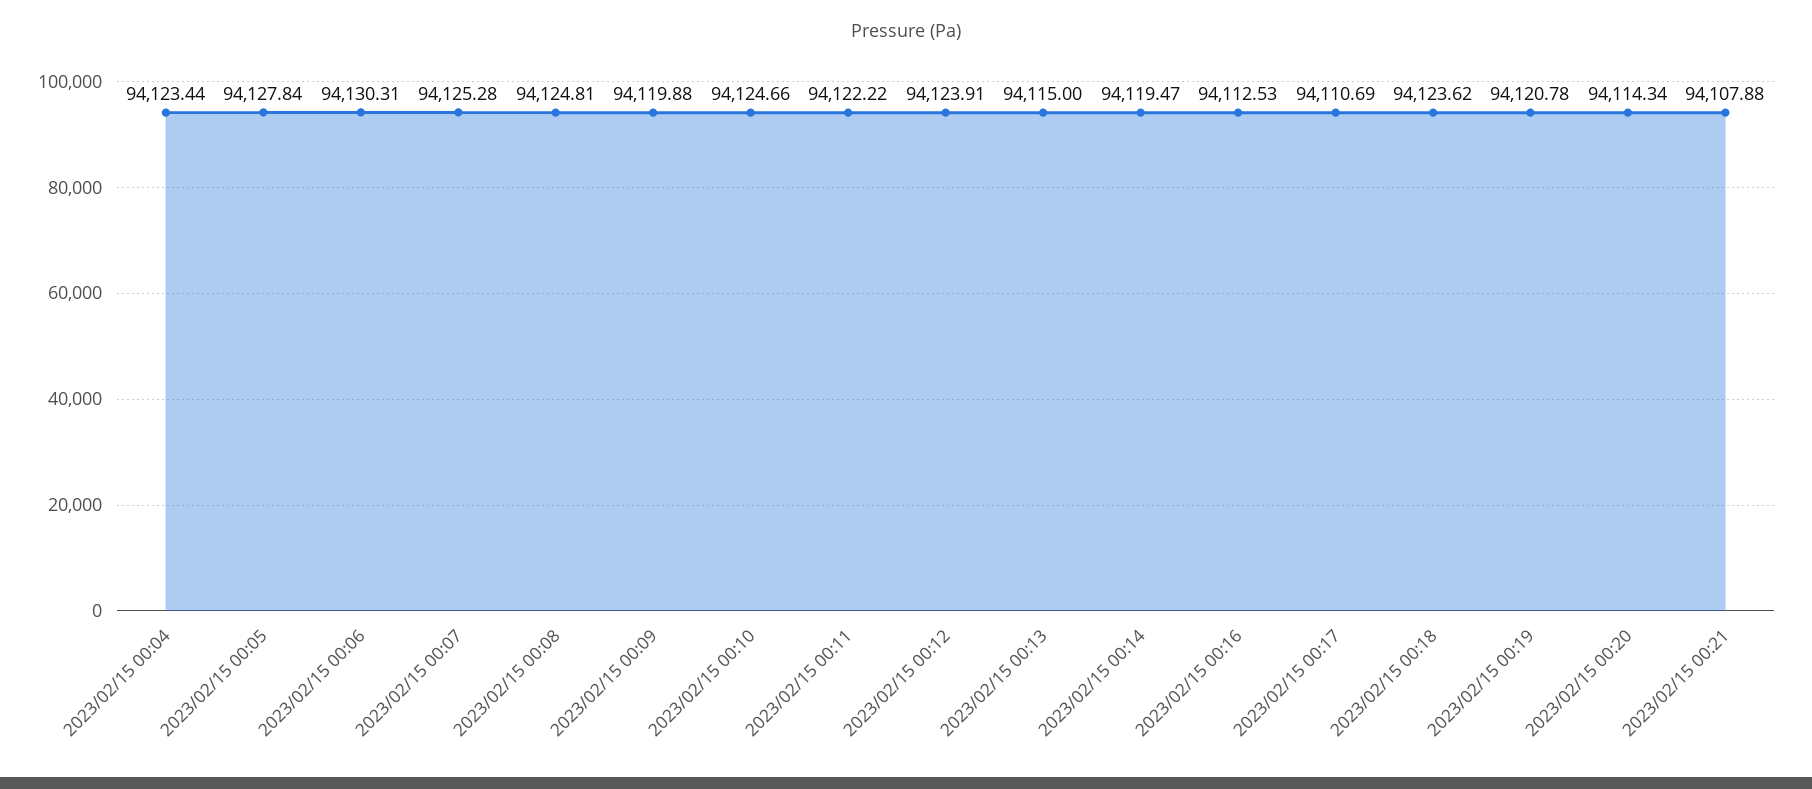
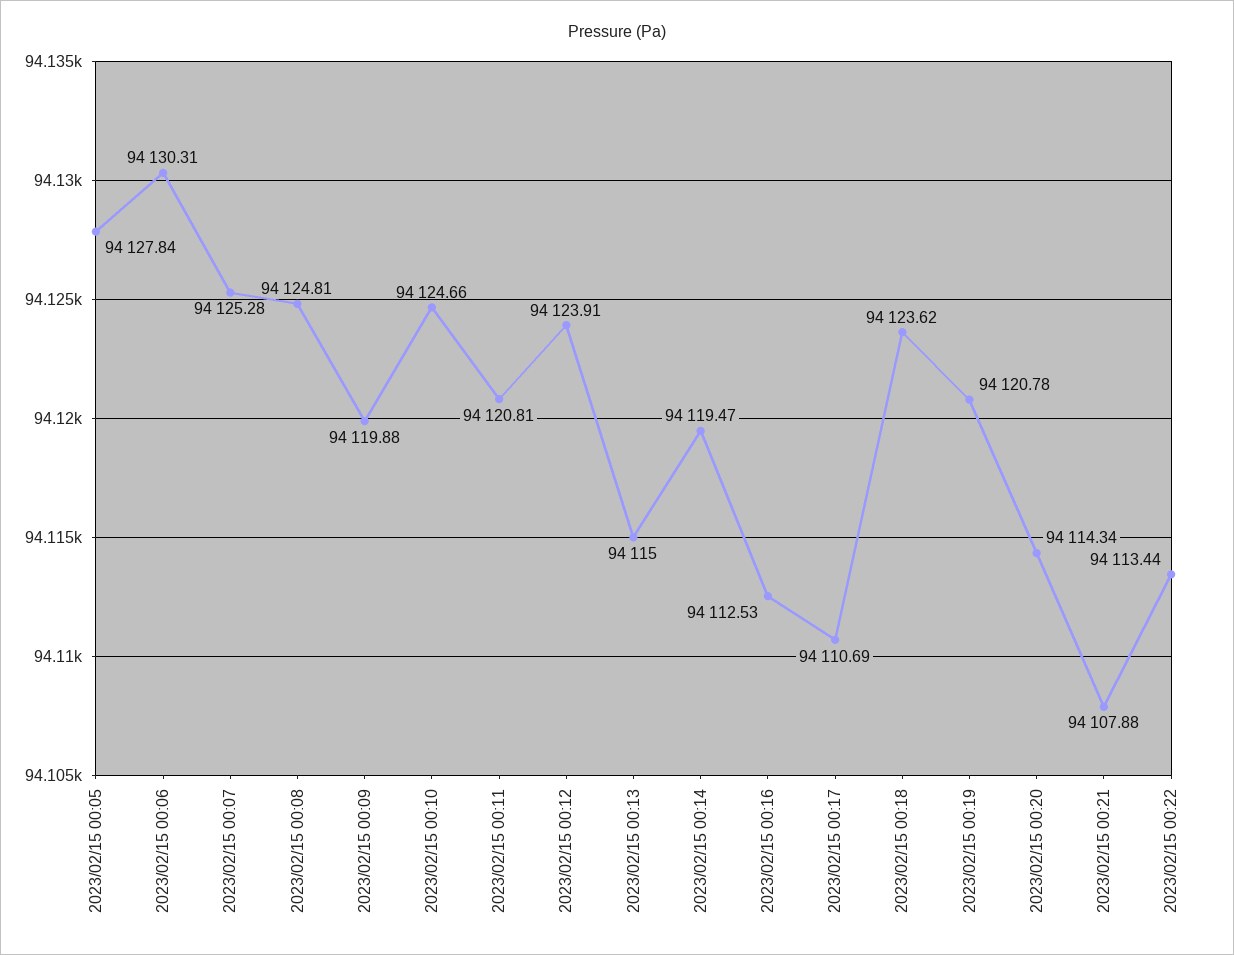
2023/02/15 00:04: 94123.44 -> none
2023/02/15 00:11: 94122.22 -> 94120.81
2023/02/15 00:22: none -> 94113.44

